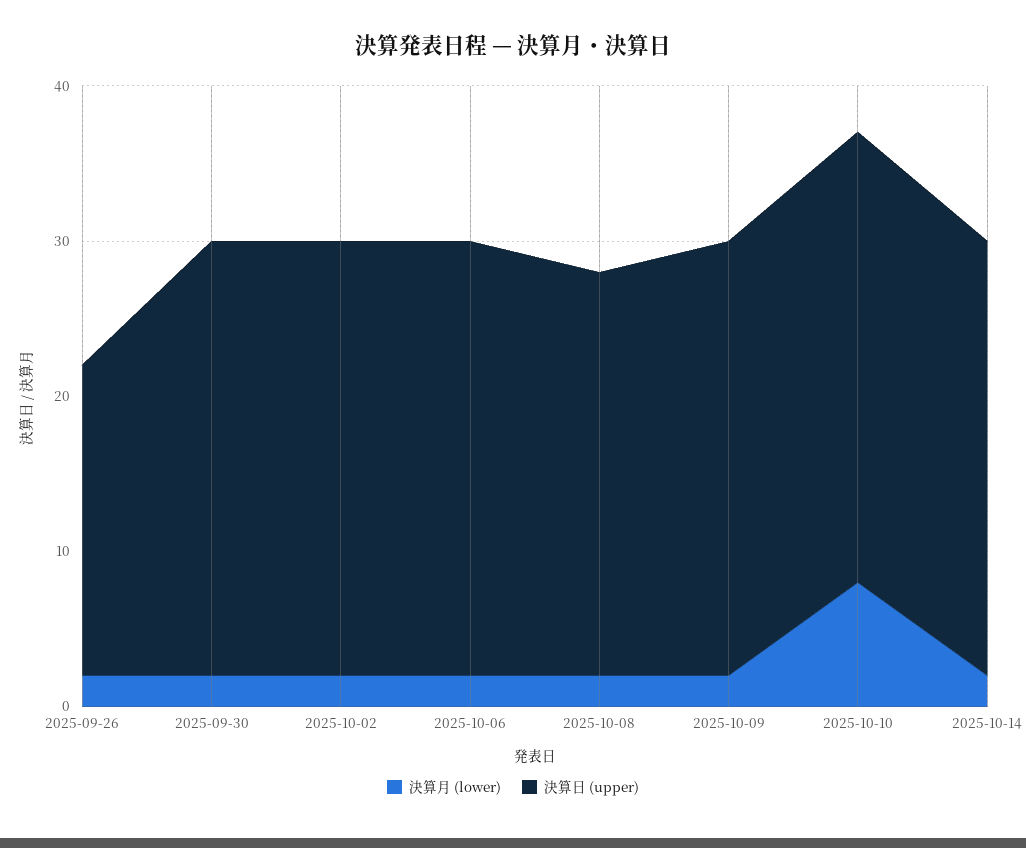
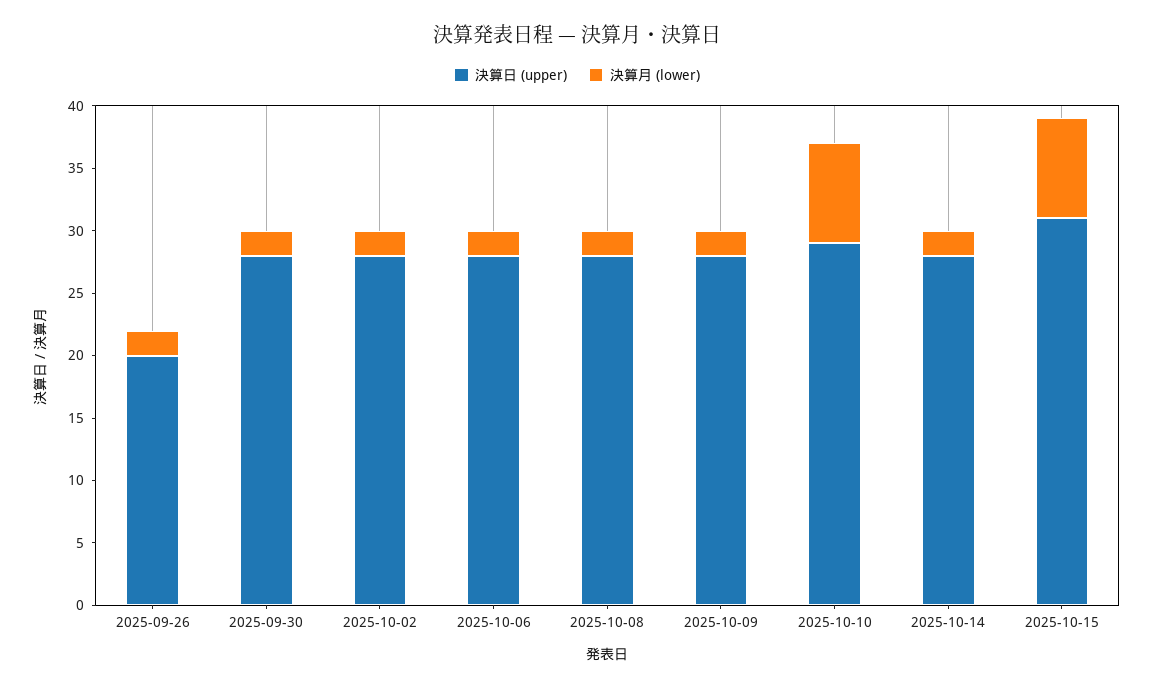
決算日 (upper), 2025-10-08: 26 -> 28
決算日 (upper), 2025-10-15: none -> 31
決算月 (lower), 2025-10-15: none -> 8

